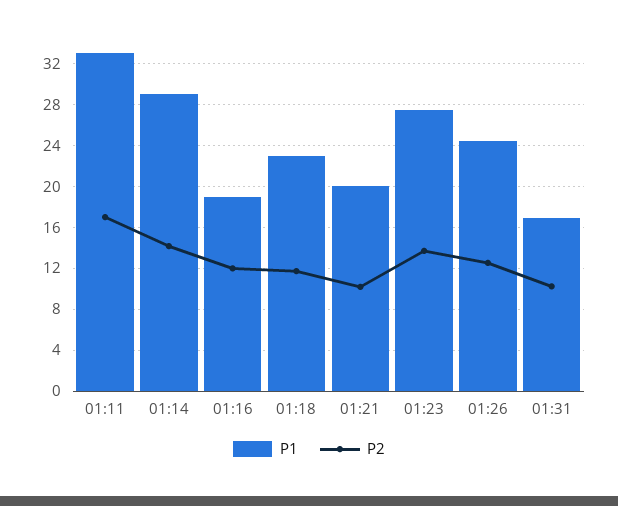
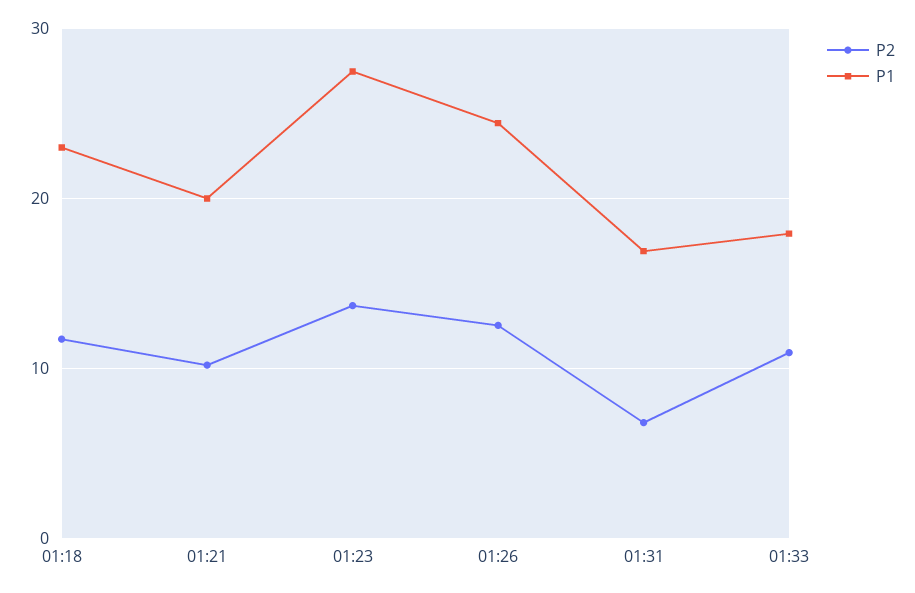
P1, 01:11: 33 -> none
P2, 01:11: 17 -> none
P1, 01:14: 29 -> none
P2, 01:14: 14 -> none
P1, 01:16: 19 -> none
P2, 01:16: 12 -> none
P2, 01:31: 10 -> 7
P2, 01:33: none -> 11
P1, 01:33: none -> 18

